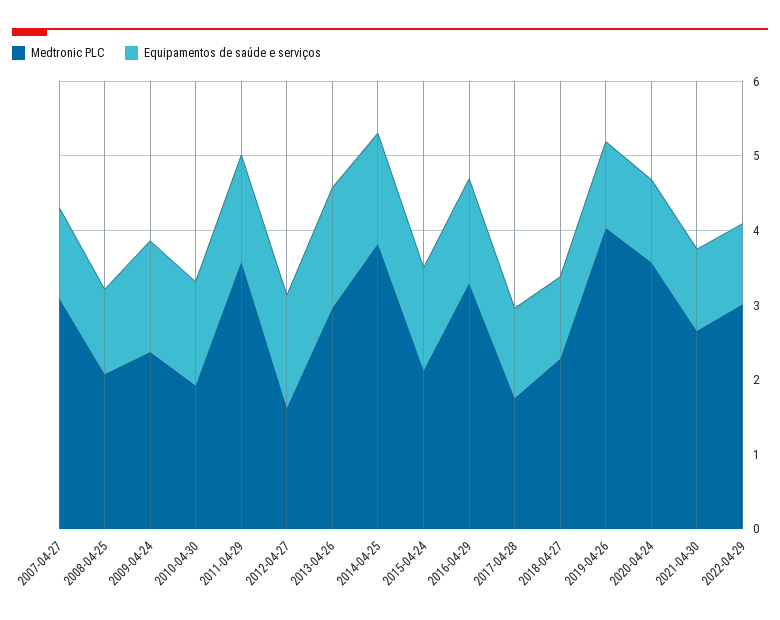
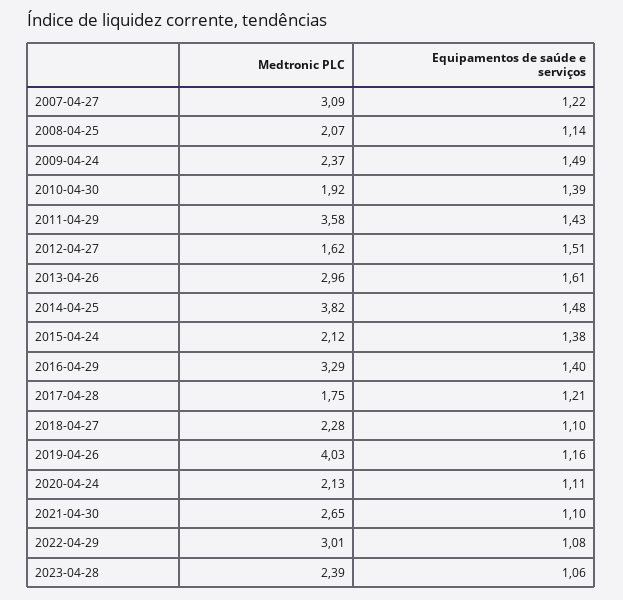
Medtronic PLC, 2020-04-24: 3.6 -> 2.13
Medtronic PLC, 2023-04-28: none -> 2.39
Equipamentos de saúde e serviços, 2023-04-28: none -> 1.06

